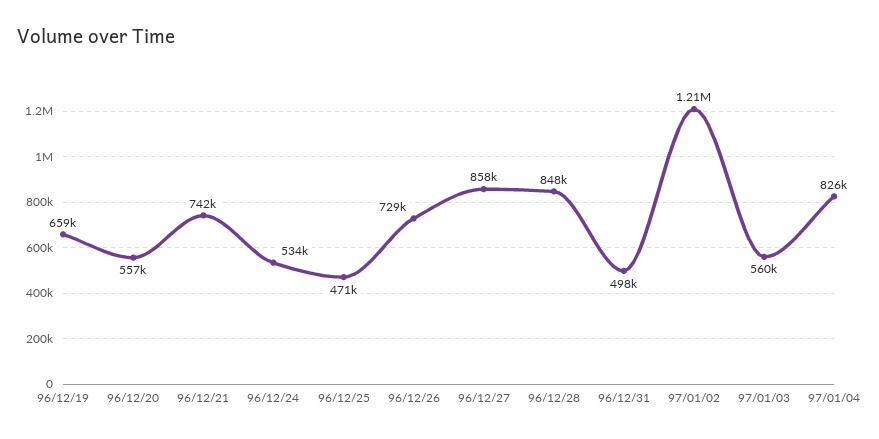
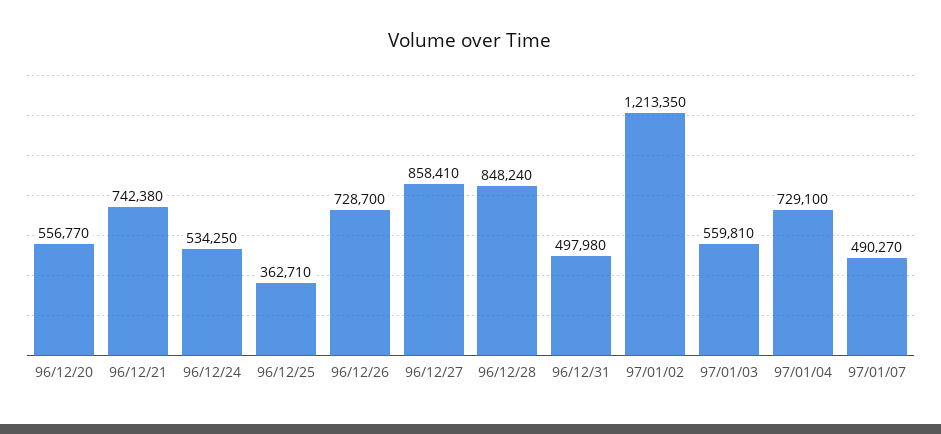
96/12/19: 659000 -> none
96/12/25: 471000 -> 362710
97/01/04: 826000 -> 729100
97/01/07: none -> 490270

